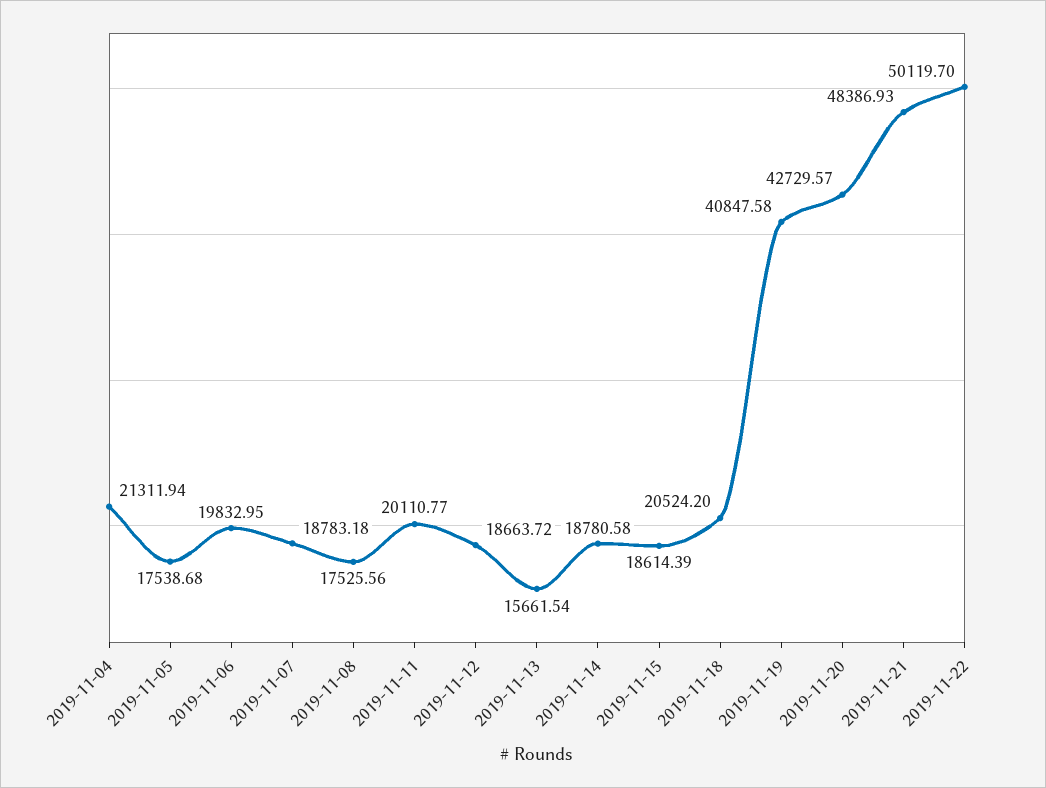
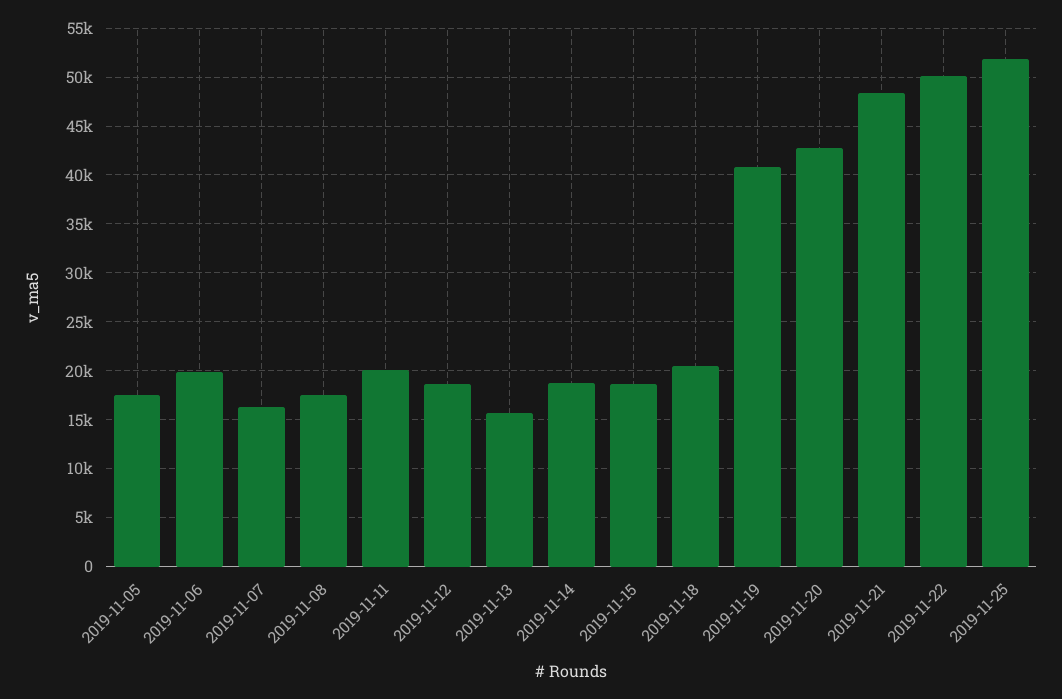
2019-11-04: 21311.94 -> none
2019-11-07: 18783.18 -> 16000
2019-11-25: none -> 52000

